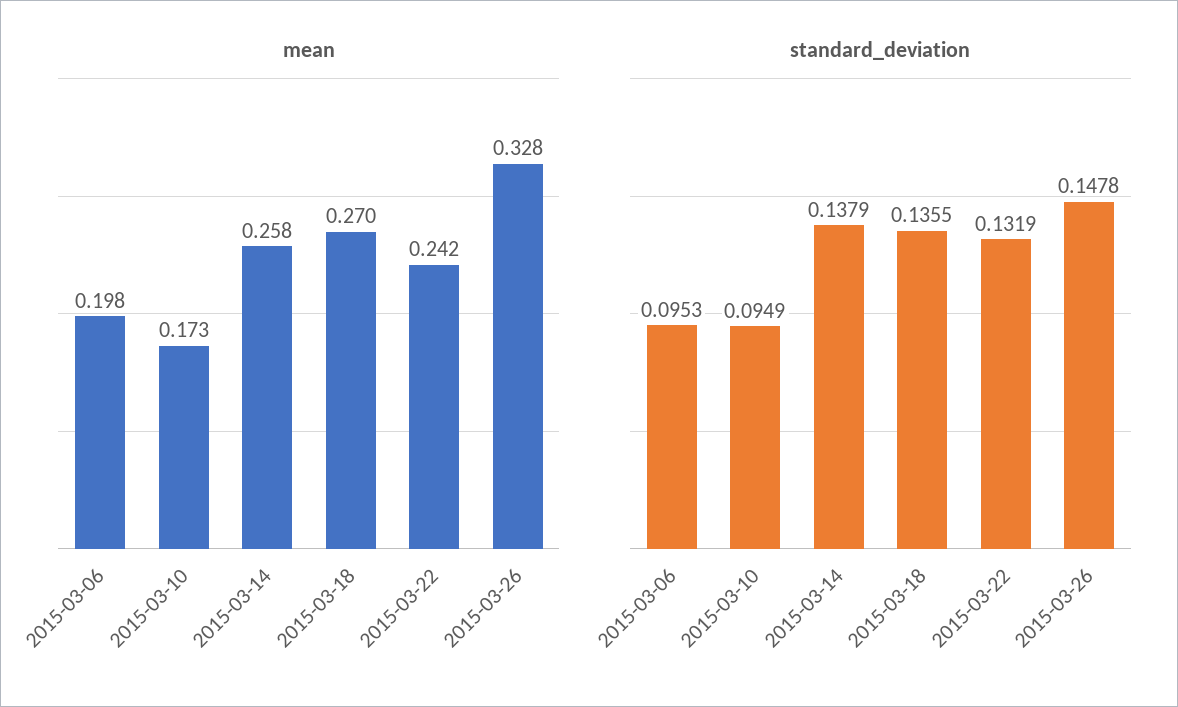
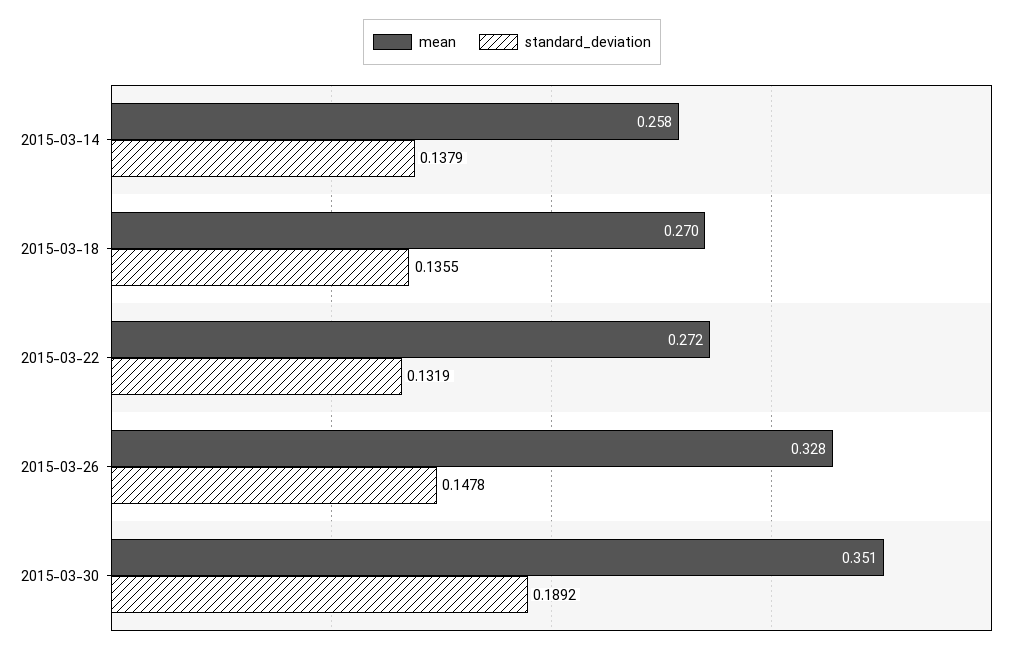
mean, 2015-03-06: 0.198 -> none
mean, 2015-03-10: 0.173 -> none
mean, 2015-03-22: 0.242 -> 0.272
standard_deviation, 2015-03-06: 0.0953 -> none
standard_deviation, 2015-03-10: 0.0949 -> none
mean, 2015-03-30: none -> 0.351
standard_deviation, 2015-03-30: none -> 0.1892

